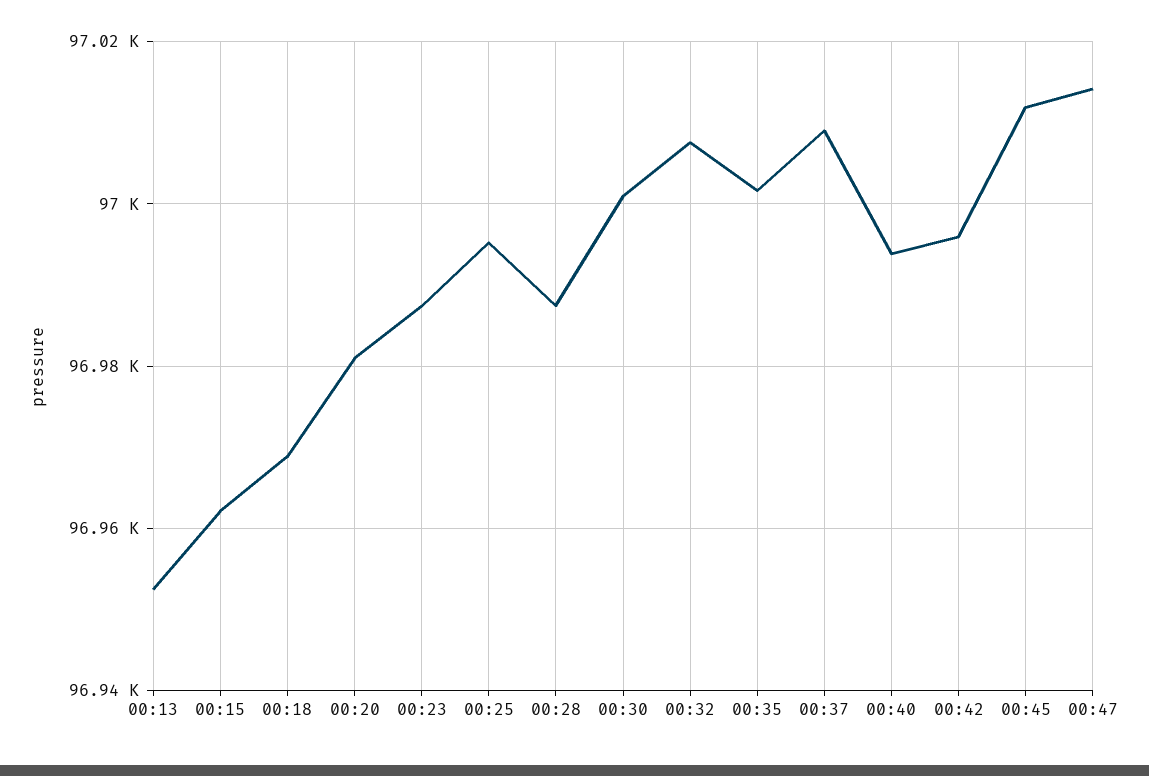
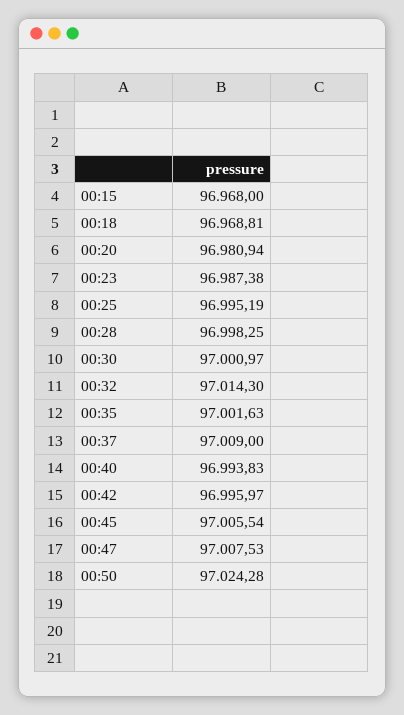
00:13: 96952 -> none
00:15: 96962 -> 96968
00:28: 96988 -> 96998.25
00:32: 97008 -> 97014.3
00:45: 97012 -> 97005.54
00:47: 97014 -> 97007.53
00:50: none -> 97024.28

